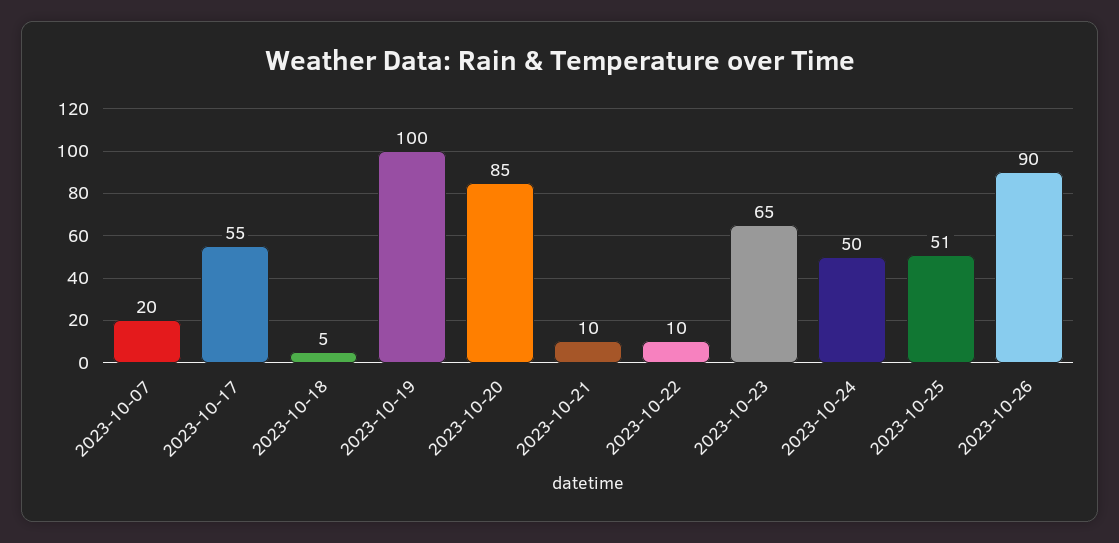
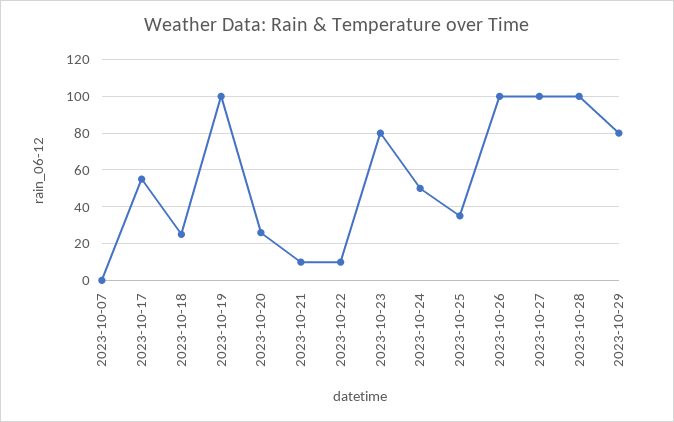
2023-10-07: 20 -> 0
2023-10-18: 5 -> 25
2023-10-20: 85 -> 25
2023-10-23: 65 -> 80
2023-10-25: 51 -> 35
2023-10-26: 90 -> 100
2023-10-27: none -> 100
2023-10-28: none -> 100
2023-10-29: none -> 80

